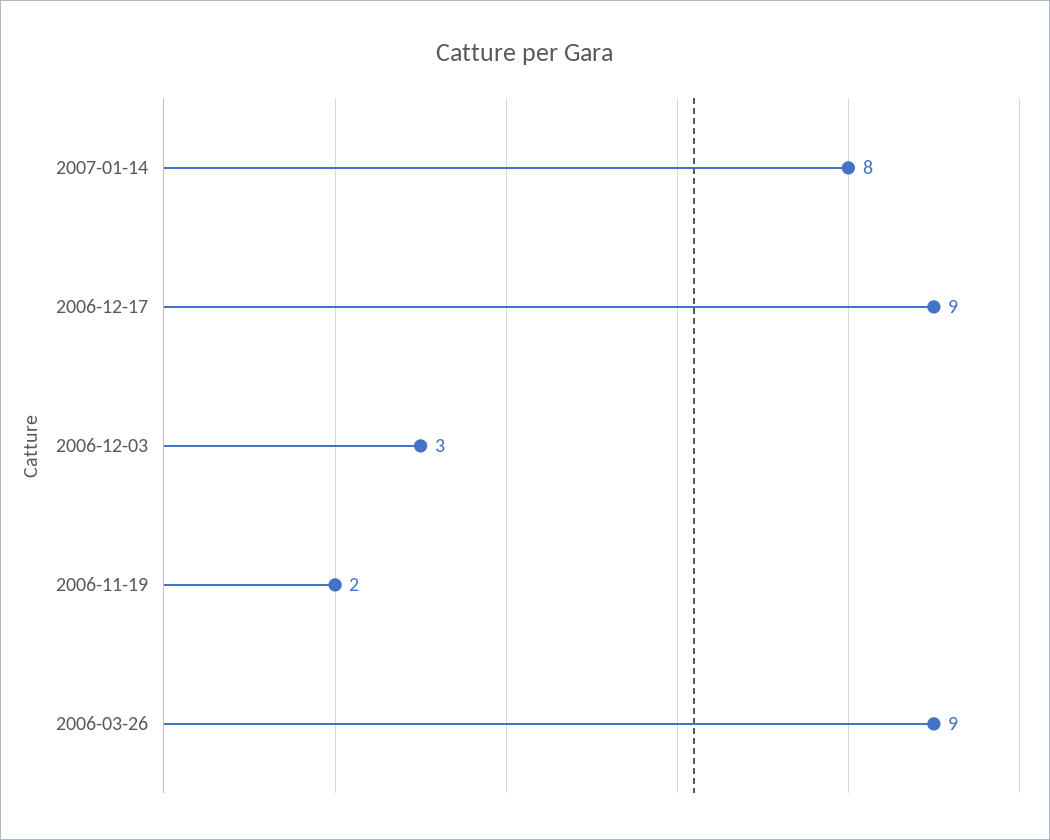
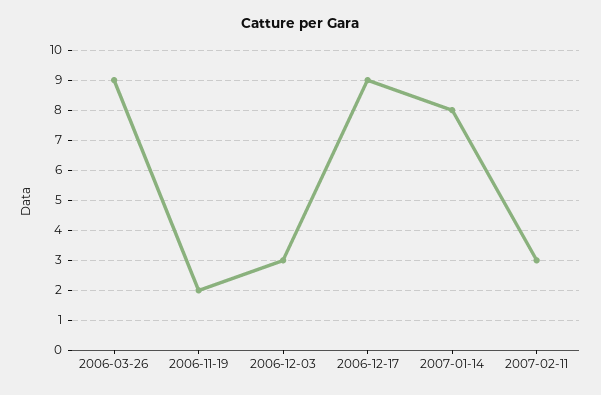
2007-02-11: none -> 3

